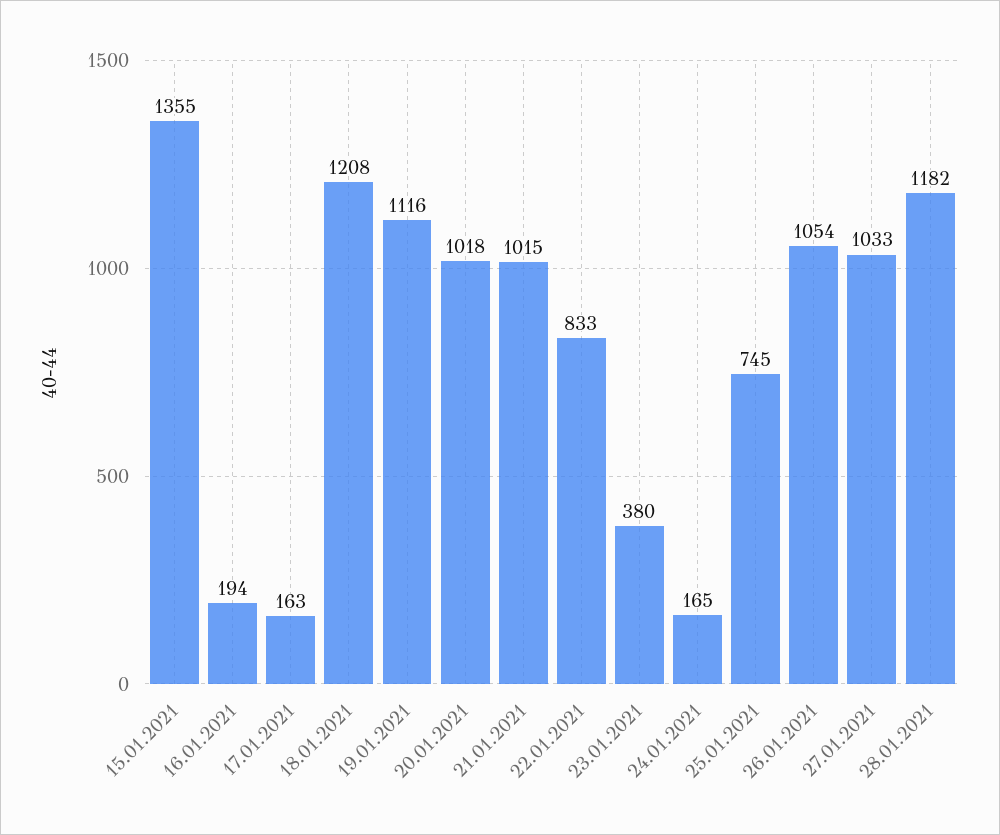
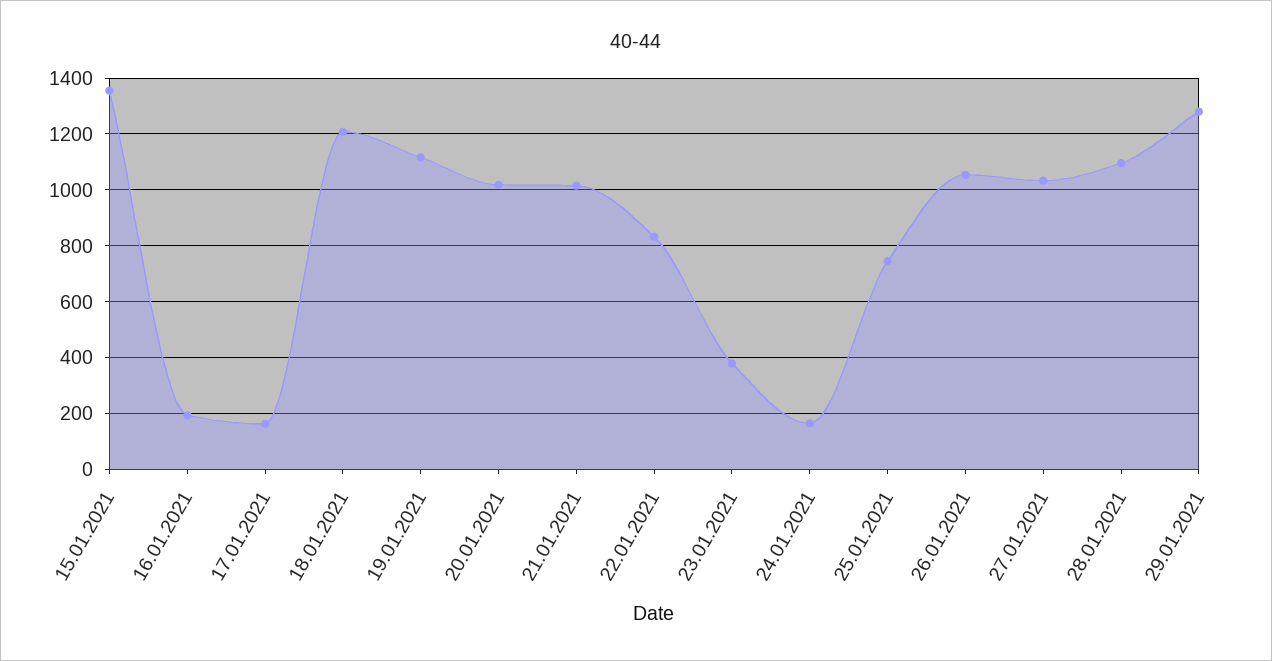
28.01.2021: 1182 -> 1100
29.01.2021: none -> 1275

